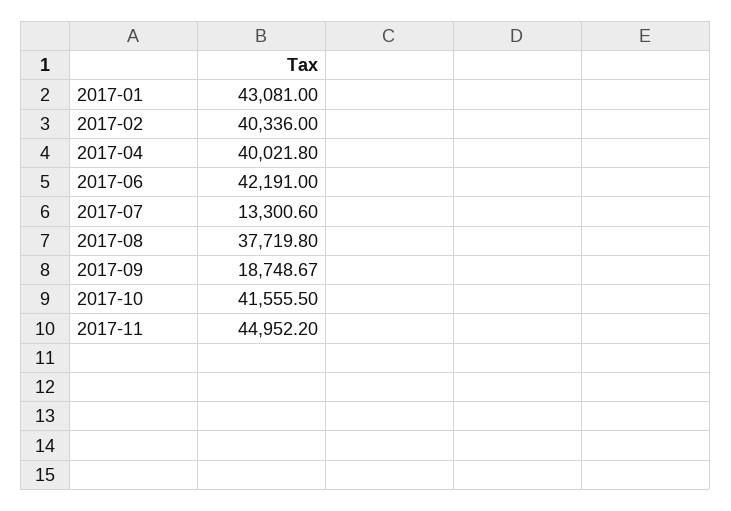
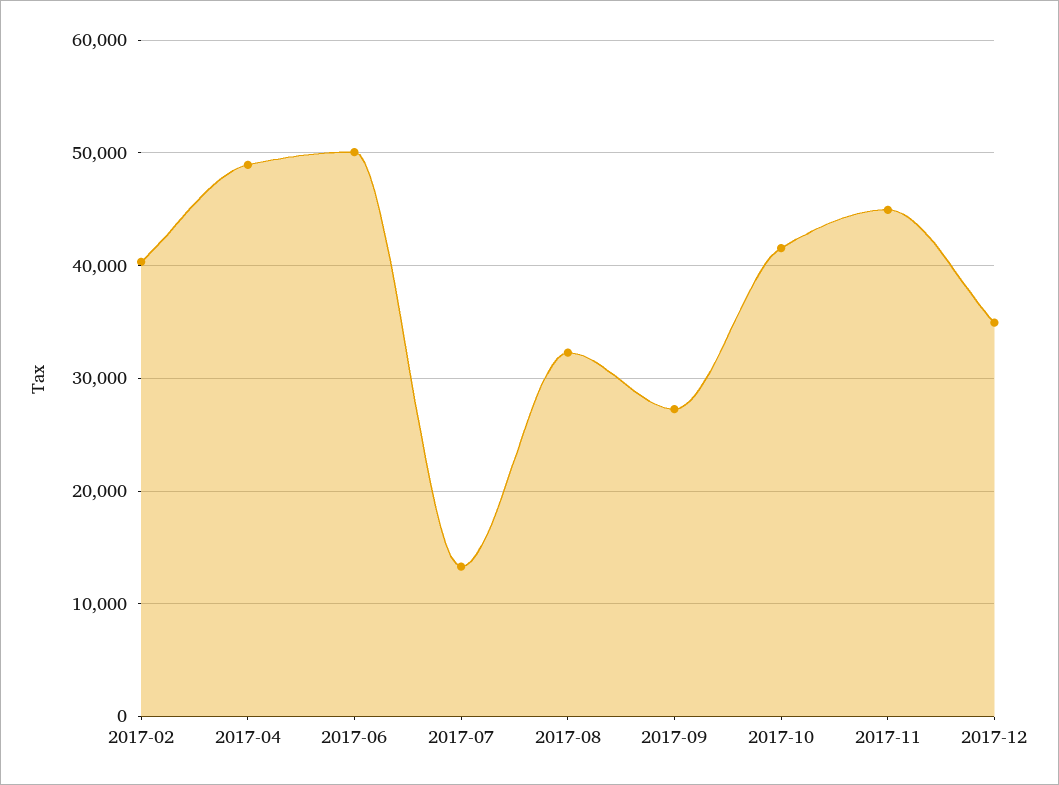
2017-01: 43081 -> none
2017-04: 40021.8 -> 49000
2017-06: 42191 -> 50000
2017-08: 37719.8 -> 32000
2017-09: 18748.67 -> 27000
2017-12: none -> 35000

